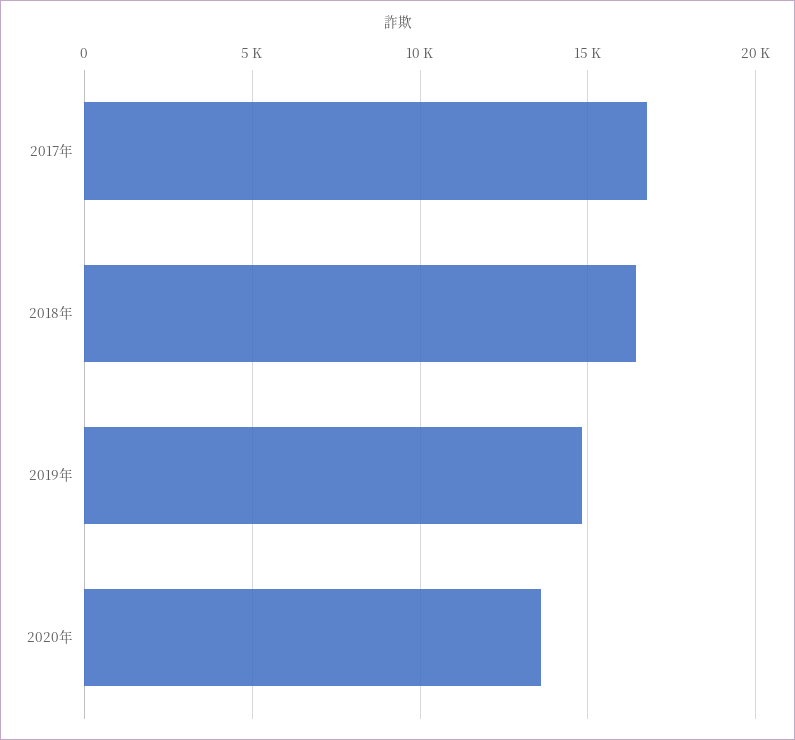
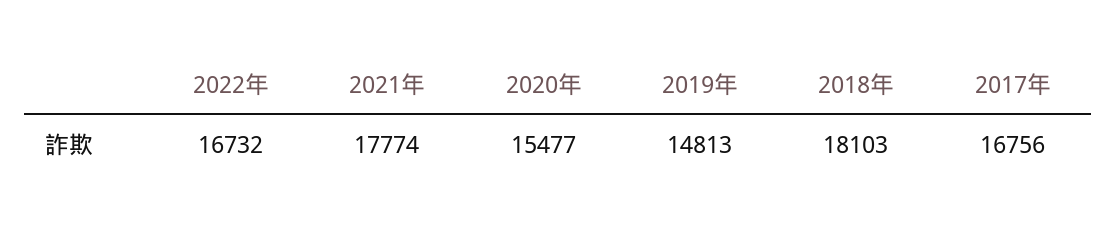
2018年: 16500 -> 18103
2020年: 13500 -> 15477
2022年: none -> 16732
2021年: none -> 17774

